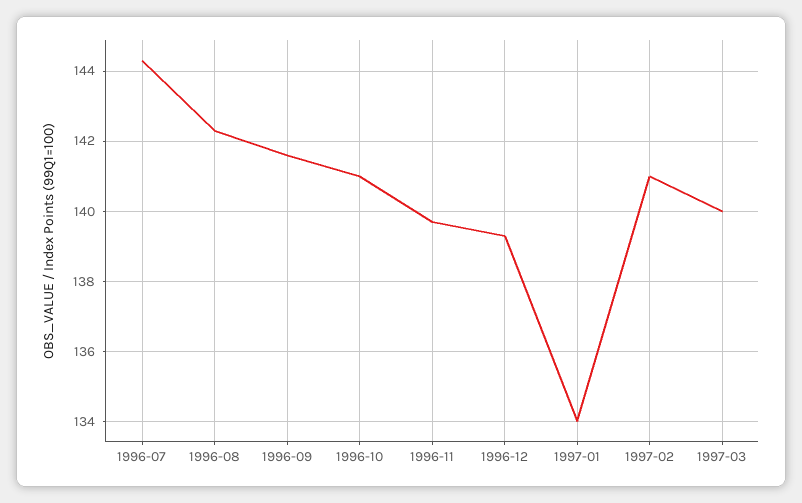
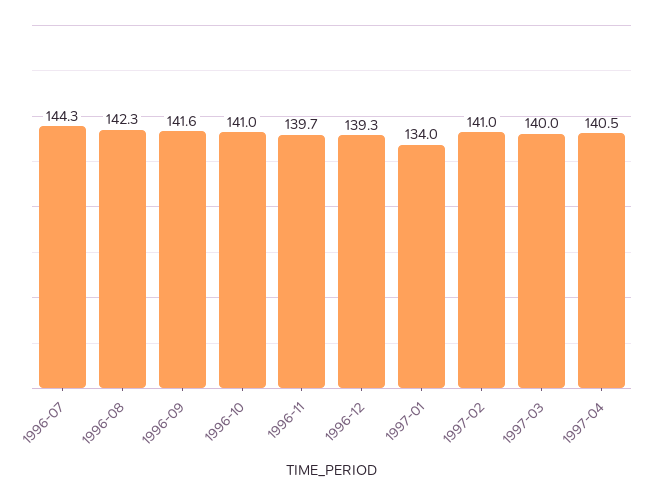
1997-04: none -> 140.5

